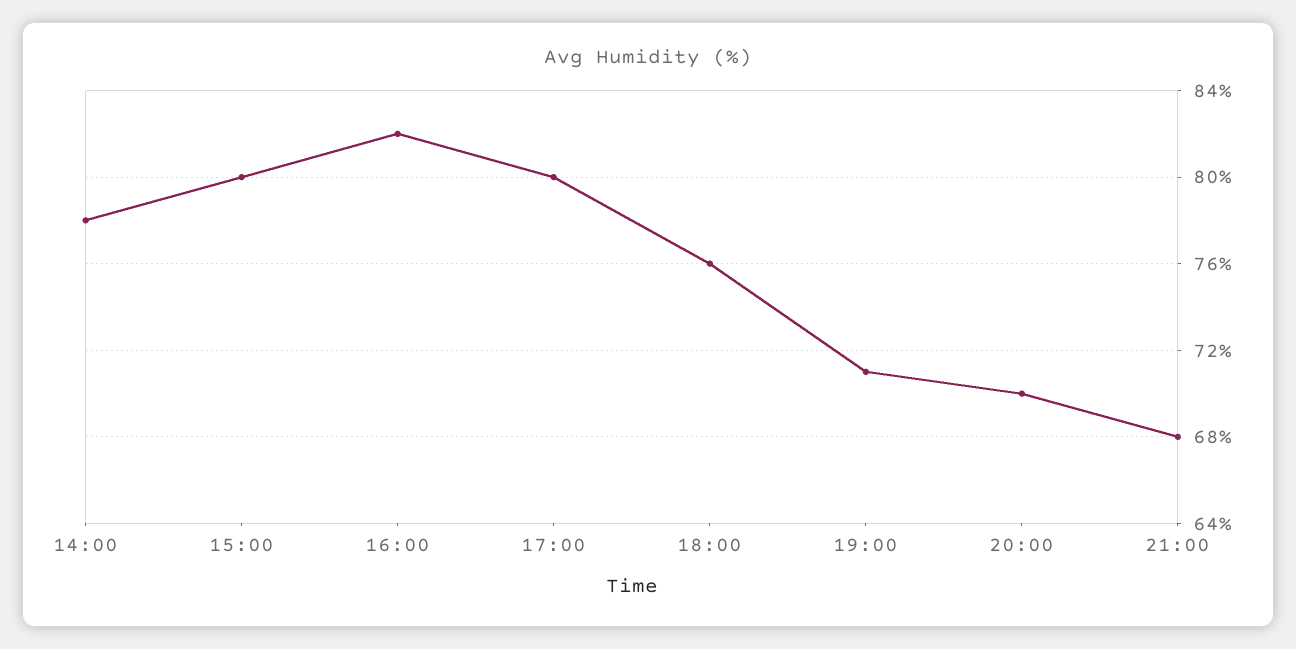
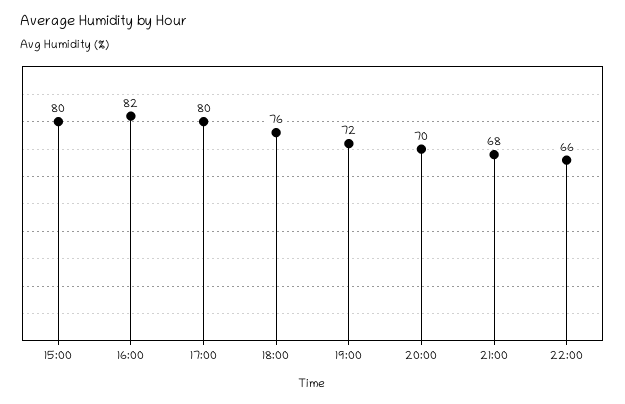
14:00: 78 -> none
19:00: 71 -> 72
22:00: none -> 66

